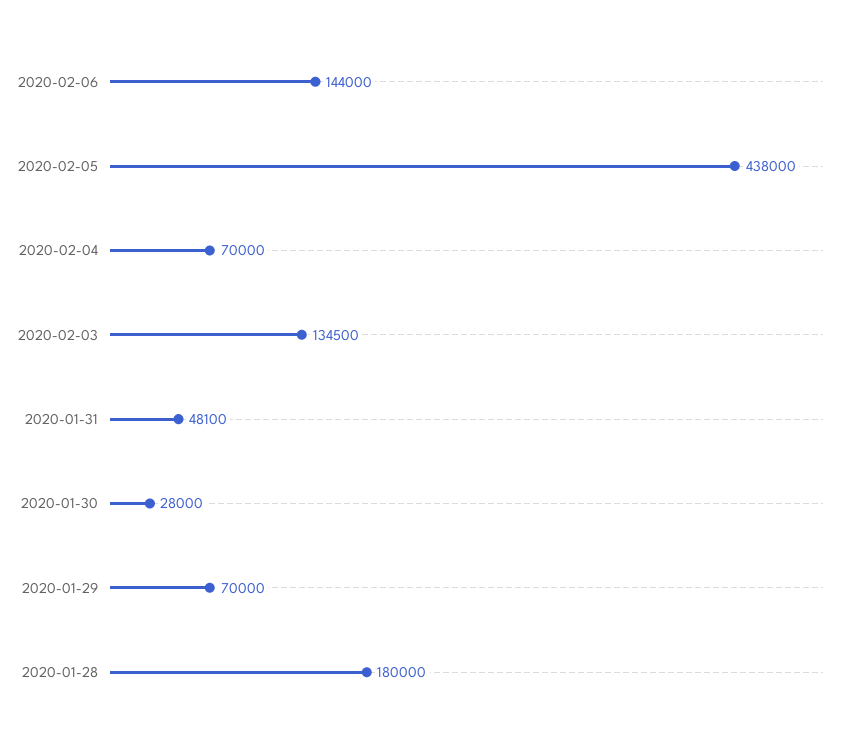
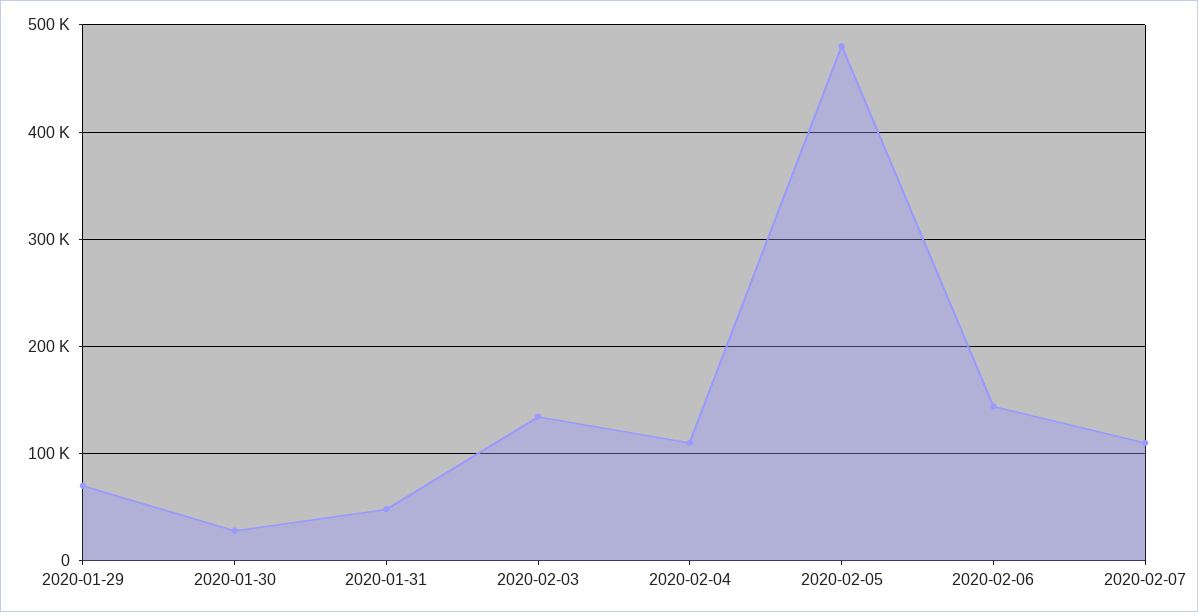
2020-02-05: 438000 -> 480000
2020-02-04: 70000 -> 110000
2020-01-28: 180000 -> none
2020-02-07: none -> 110000

